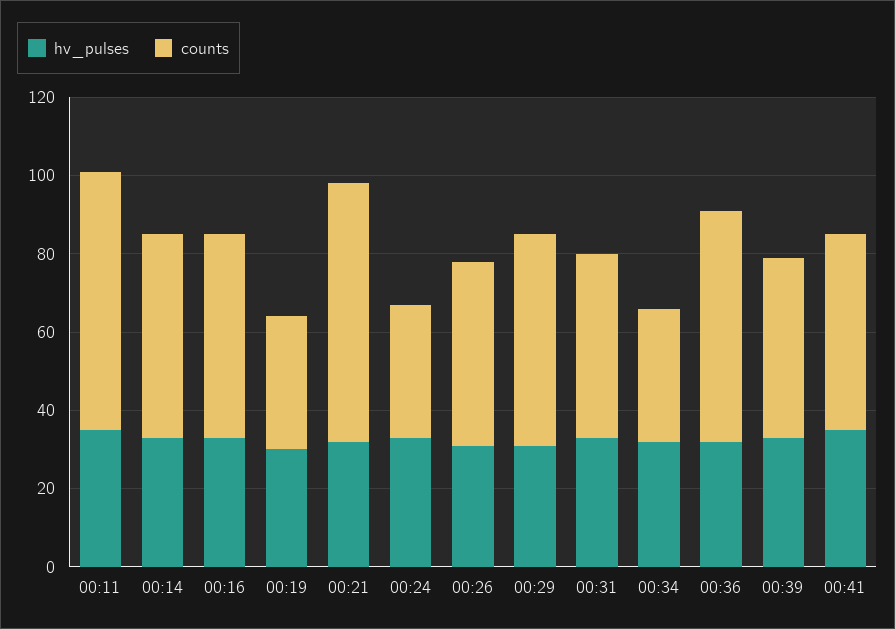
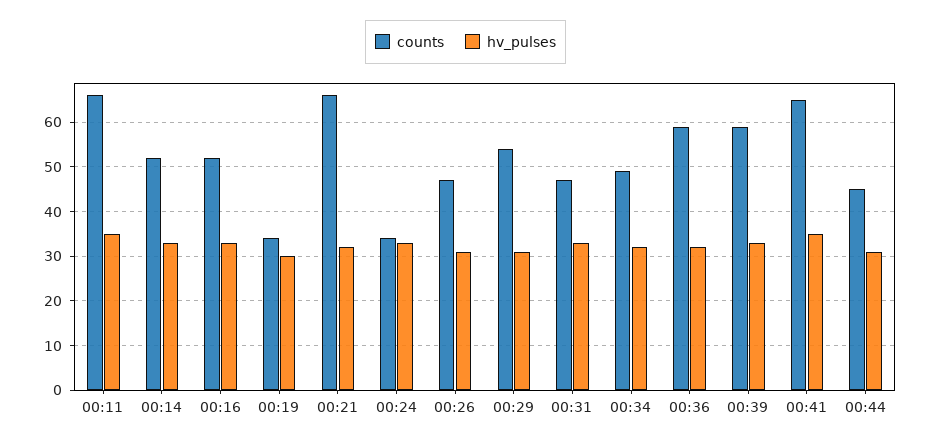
counts, 00:34: 35 -> 50
counts, 00:39: 45 -> 60
counts, 00:41: 50 -> 65
counts, 00:44: none -> 45
hv_pulses, 00:44: none -> 30

